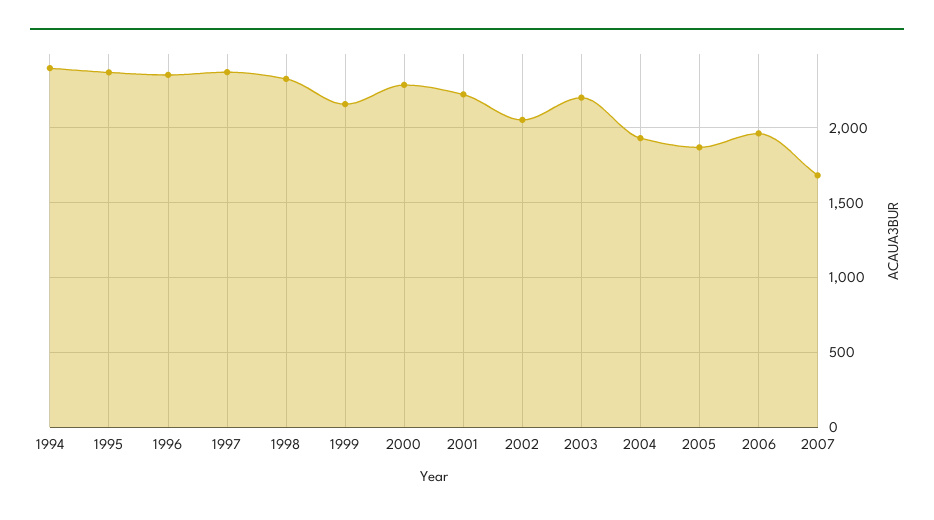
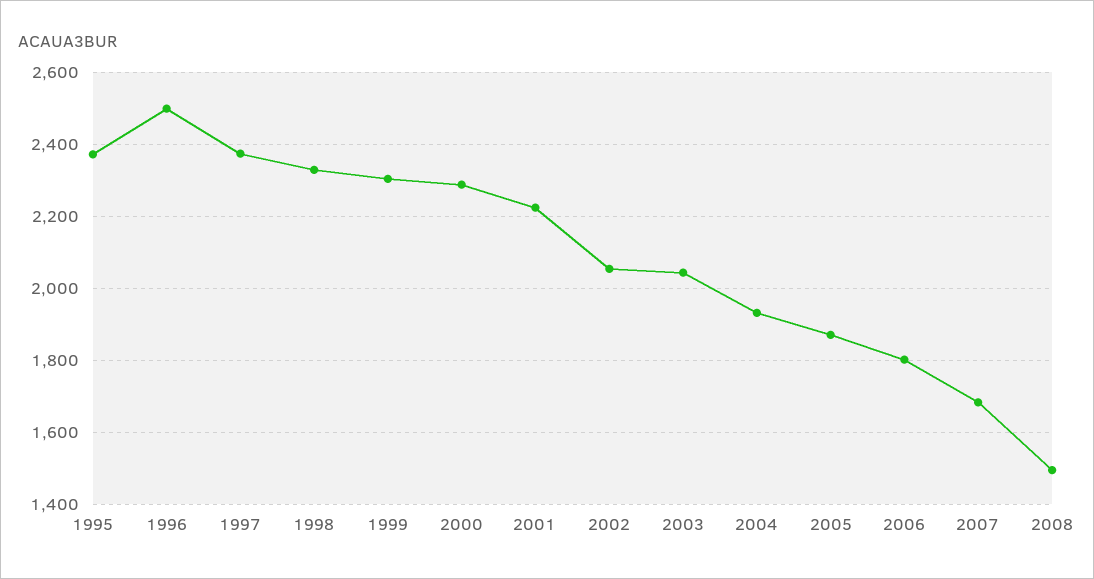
1994: 2400 -> none
1996: 2350 -> 2500
1999: 2150 -> 2300
2003: 2200 -> 2040
2006: 1950 -> 1800
2008: none -> 1500

